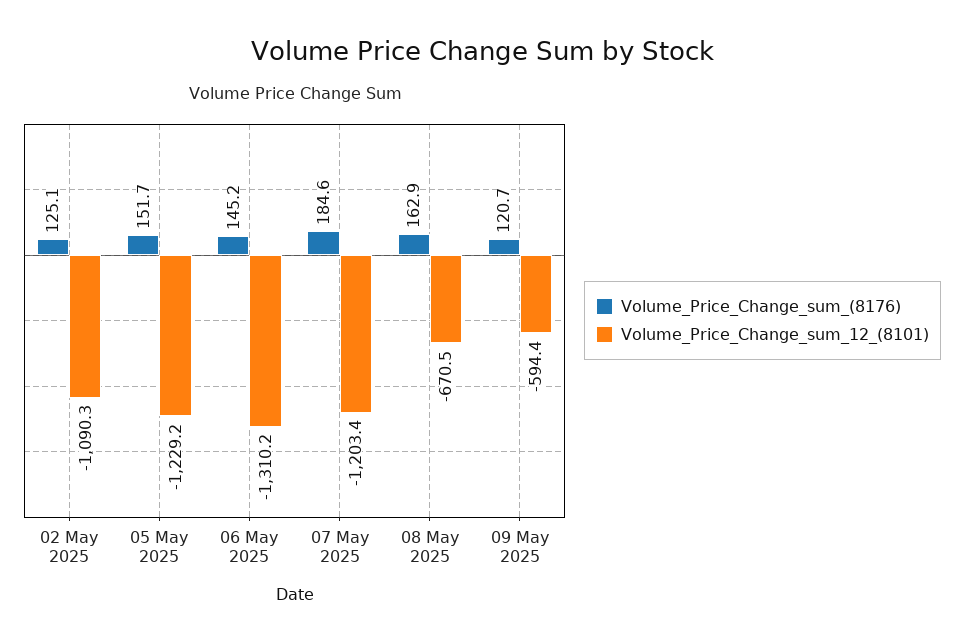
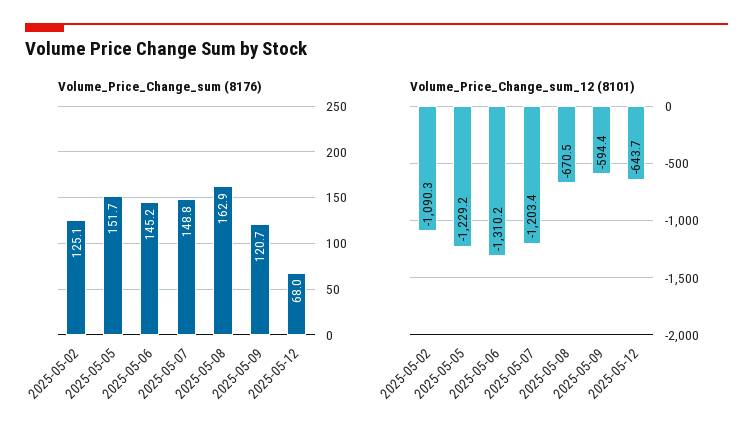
Volume_Price_Change_sum_(8176), 07 May 2025: 184.6 -> 148.8
Volume_Price_Change_sum_(8176), 2025-05-12: none -> 68
Volume_Price_Change_sum_12_(8101), 2025-05-12: none -> -643.7

